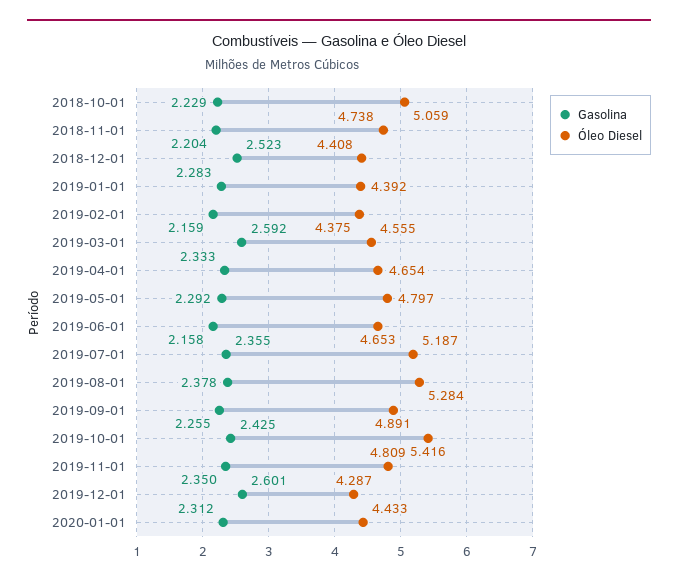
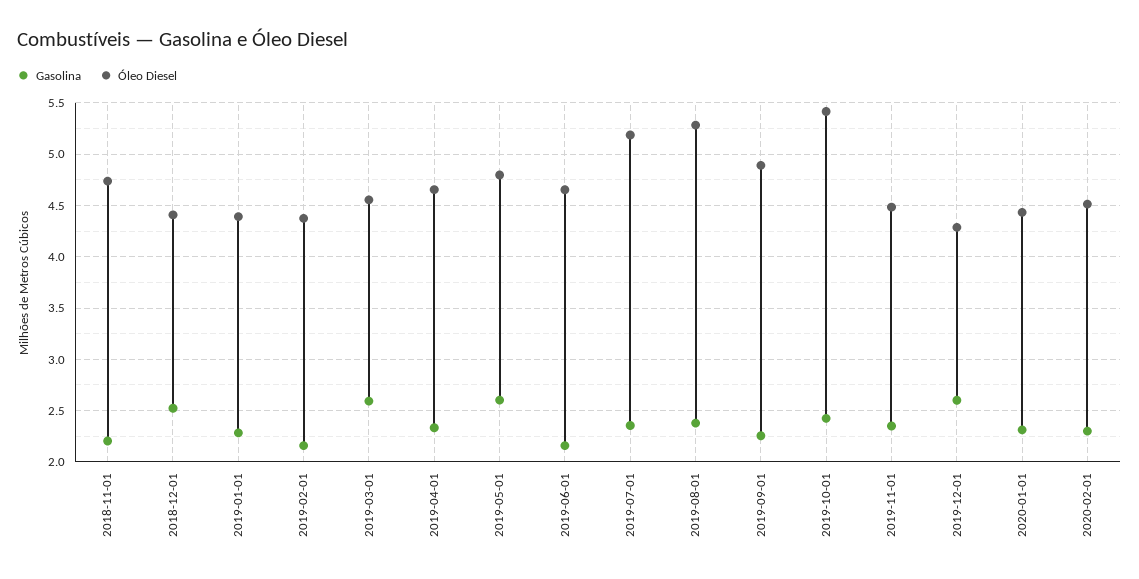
Gasolina, 2018-10-01: 2.229 -> none
Óleo Diesel, 2018-10-01: 5.059 -> none
Gasolina, 2019-05-01: 2.292 -> 2.6
Óleo Diesel, 2019-11-01: 4.809 -> 4.5
Gasolina, 2020-02-01: none -> 2.3
Óleo Diesel, 2020-02-01: none -> 4.5

